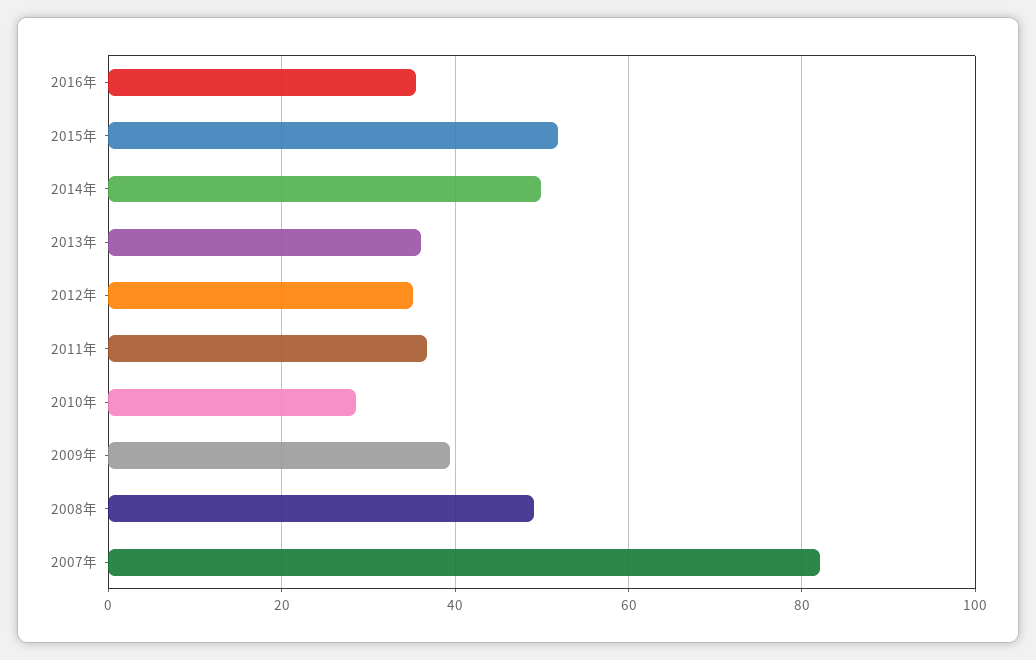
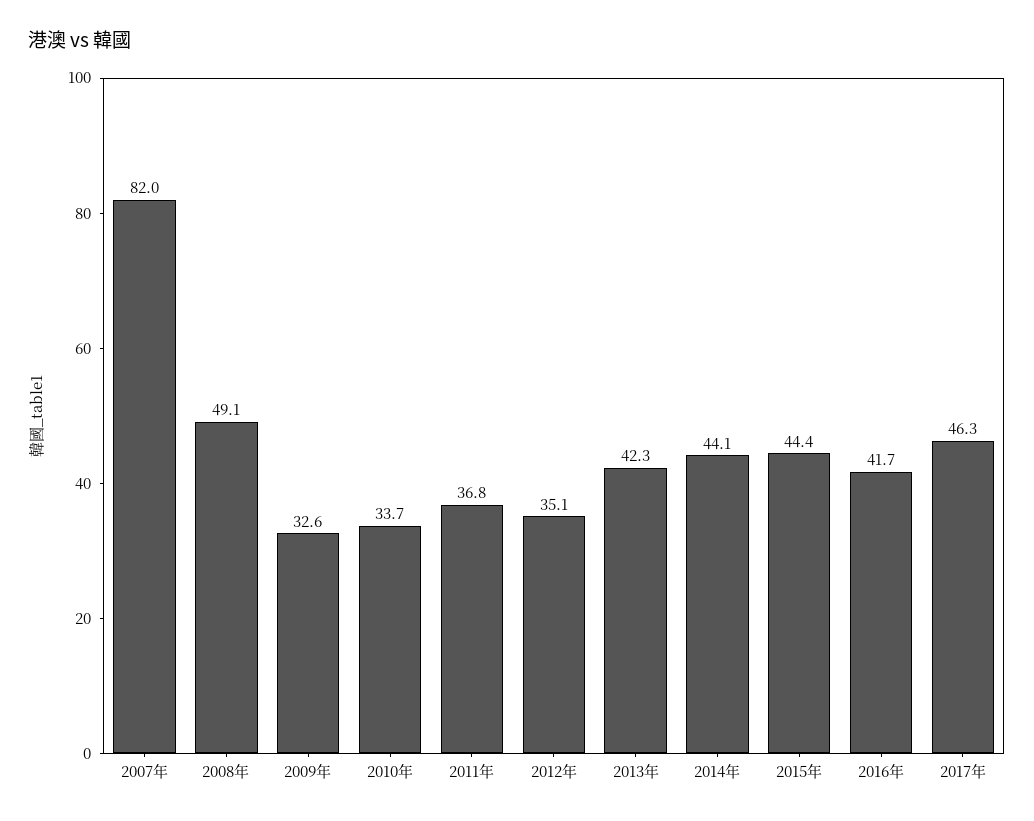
2016年: 36 -> 41.7
2015年: 52 -> 44.4
2014年: 50 -> 44.1
2013年: 36 -> 42.3
2010年: 28 -> 33.7
2009年: 40 -> 32.6
2017年: none -> 46.3

